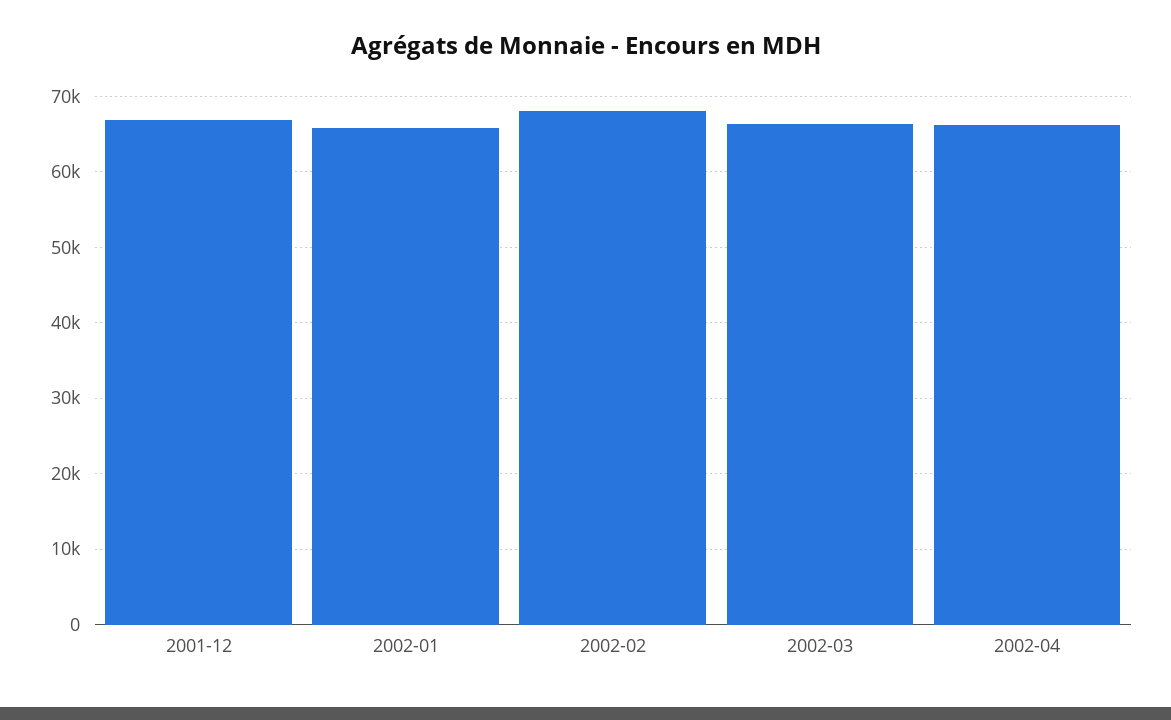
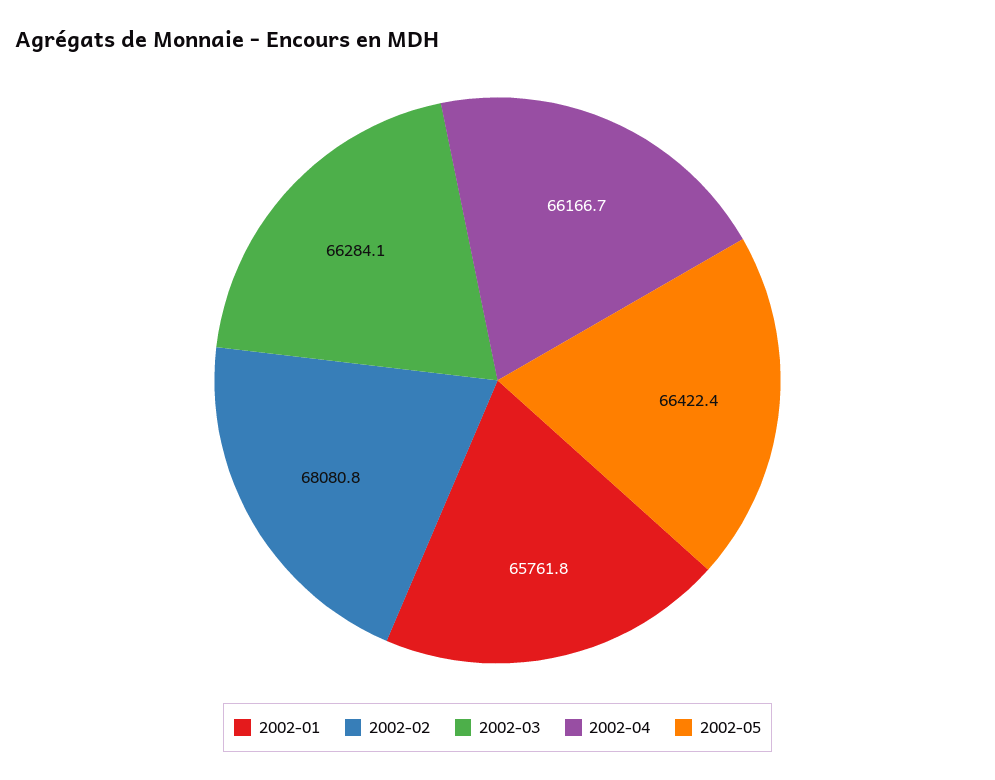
2001-12: 67000 -> none
2002-05: none -> 66422.4

